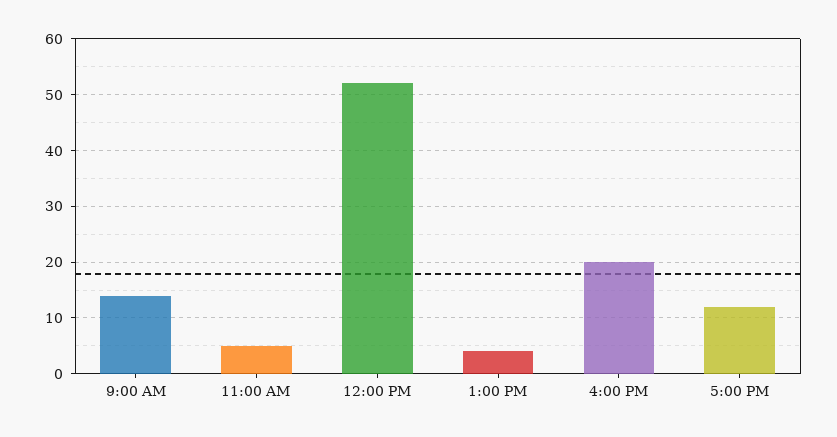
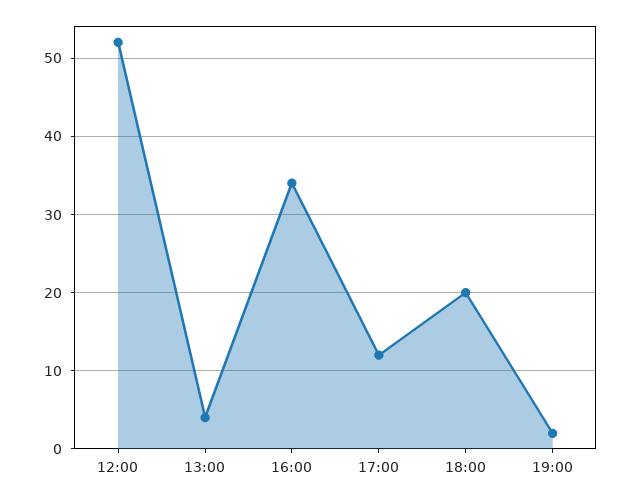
9:00 AM: 15 -> none
11:00 AM: 5 -> none
4:00 PM: 20 -> 34
18:00: none -> 20
19:00: none -> 2

